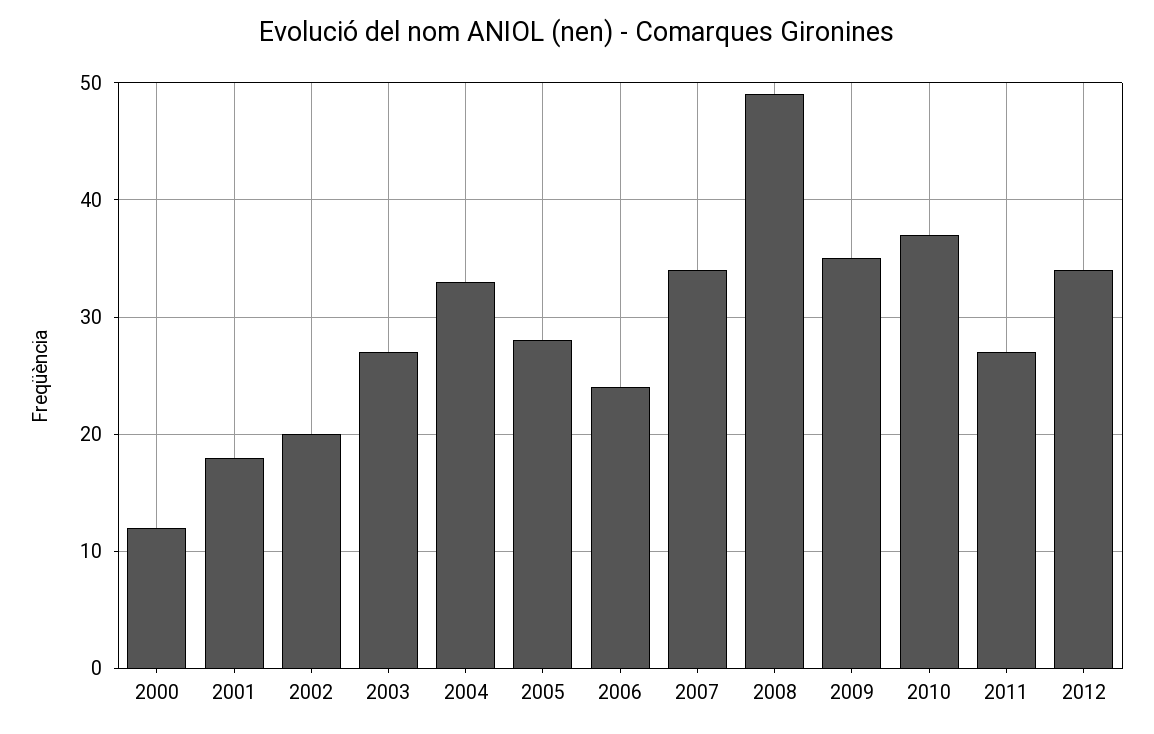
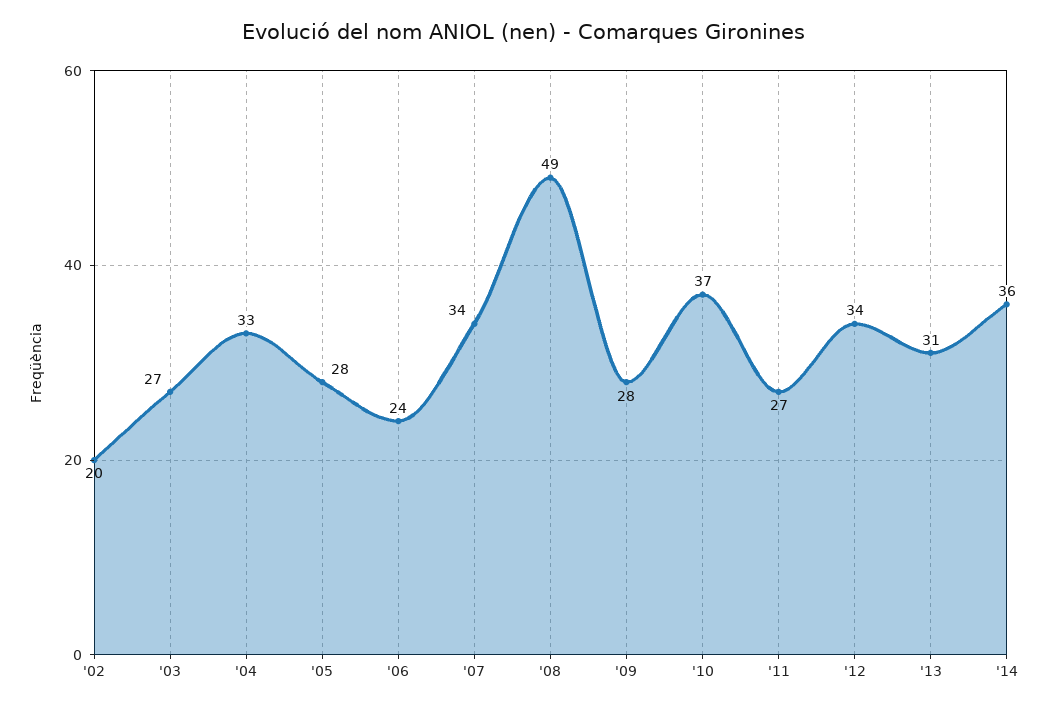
2000: 12 -> none
2001: 18 -> none
2009: 35 -> 28
'13: none -> 31
'14: none -> 36

